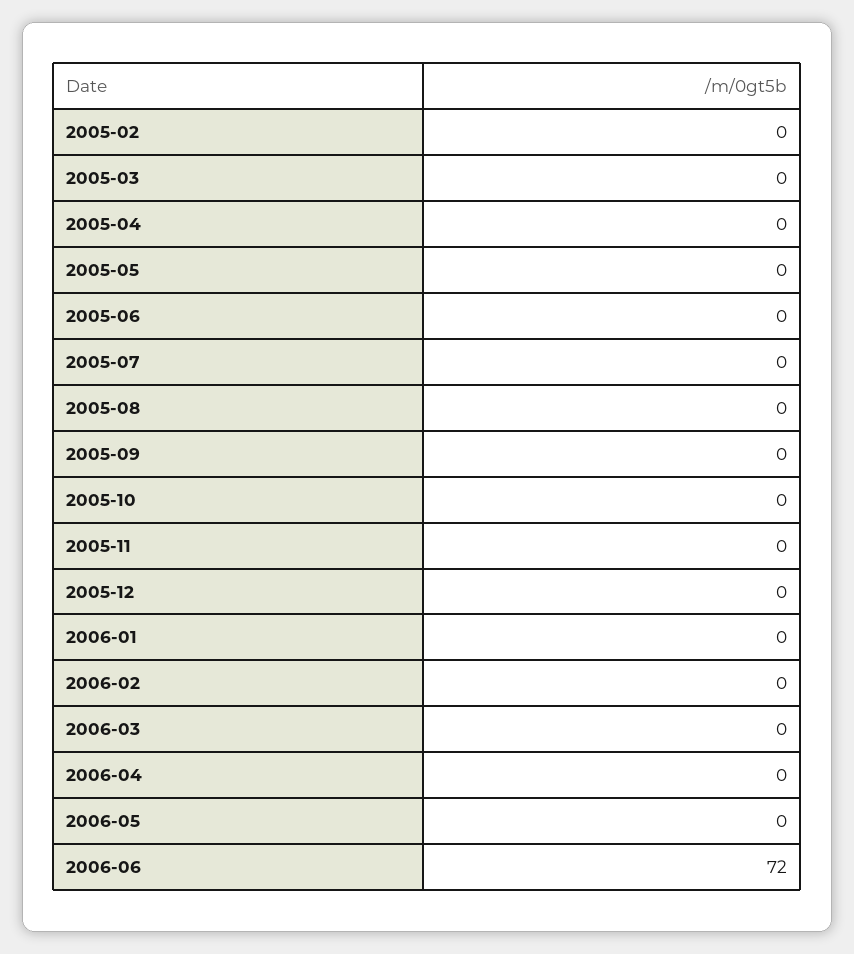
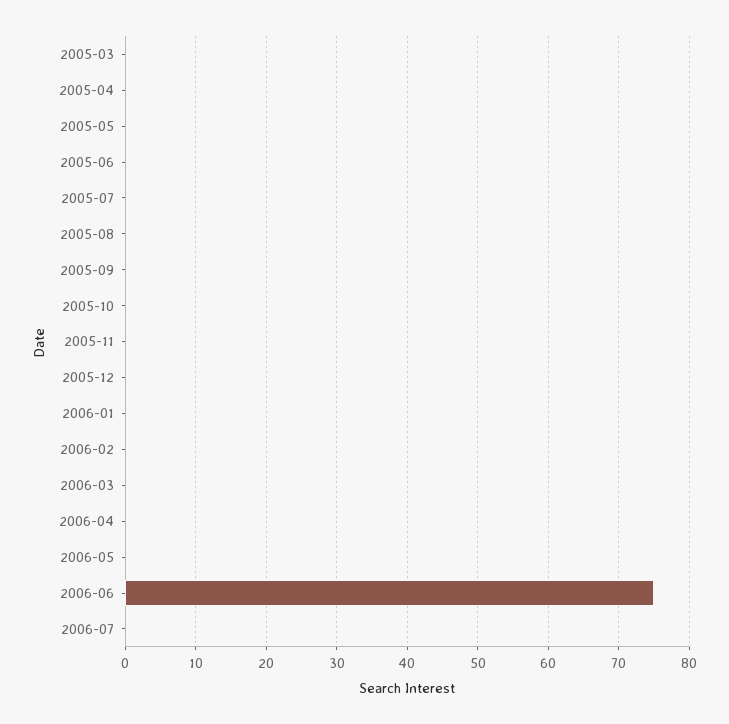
2005-02: 0 -> none
2006-06: 72 -> 75
2006-07: none -> 0

